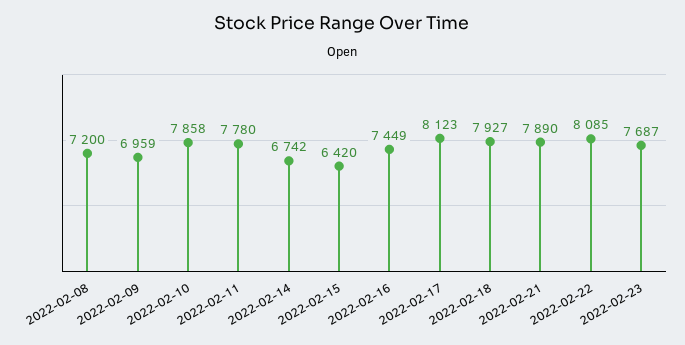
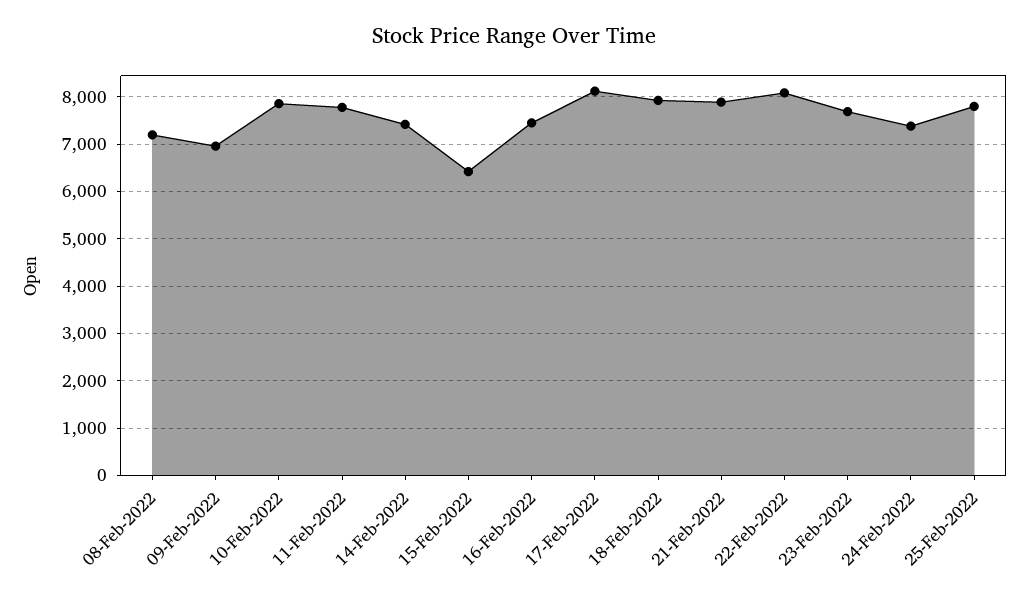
2022-02-14: 6742 -> 7400
24-Feb-2022: none -> 7400
25-Feb-2022: none -> 7800

